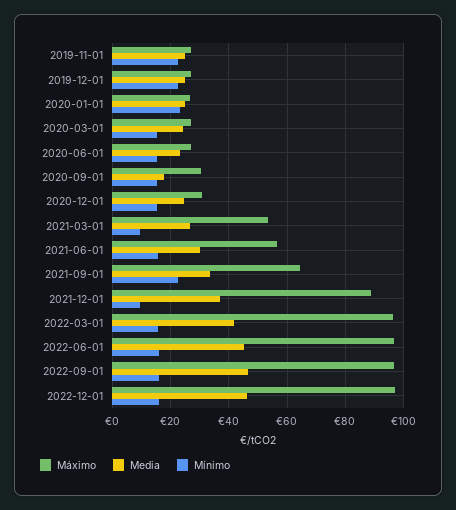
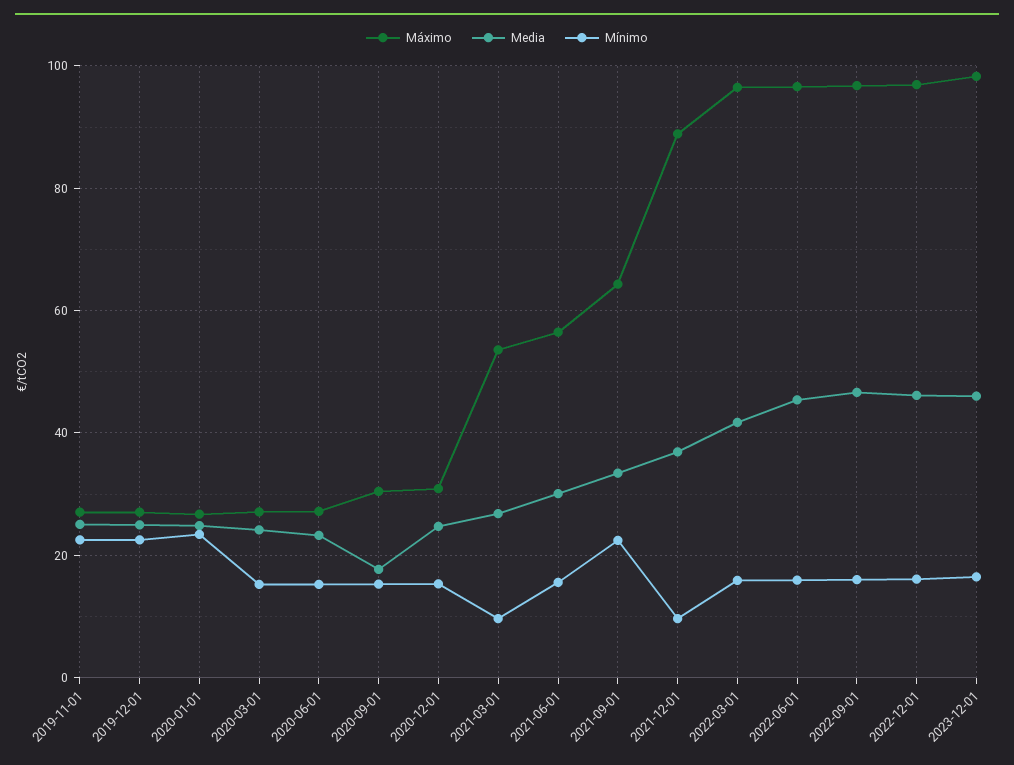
Máximo, 2023-12-01: none -> 98
Media, 2023-12-01: none -> 46
Mínimo, 2023-12-01: none -> 16

